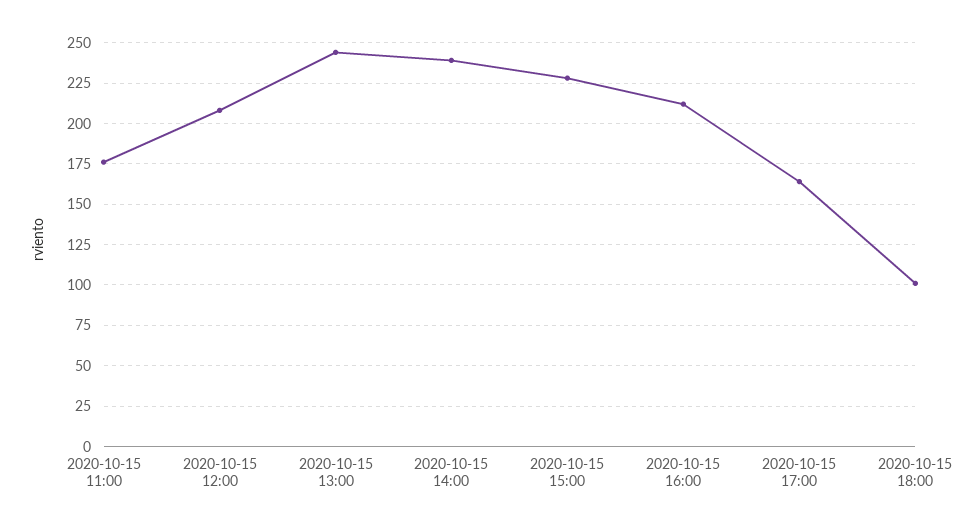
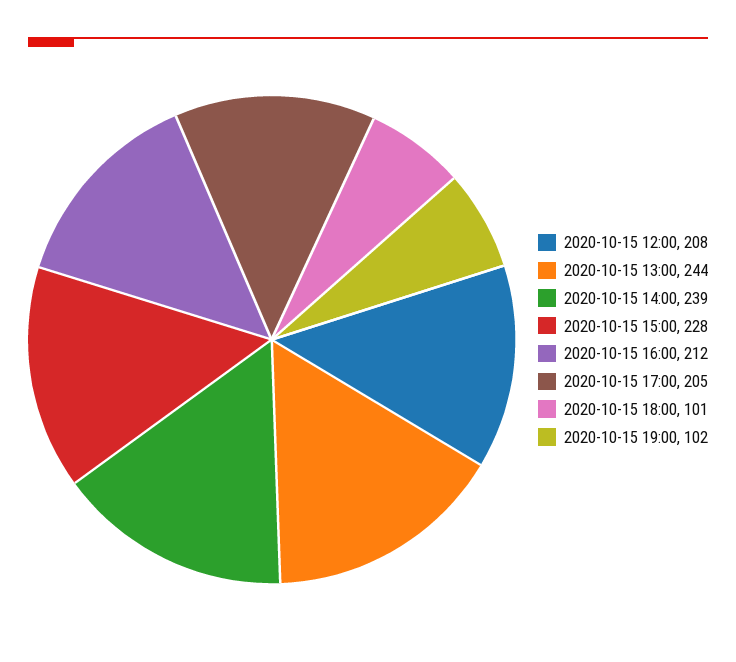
2020-10-15 11:00: 175 -> none
2020-10-15 17:00: 165 -> 205
2020-10-15 19:00: none -> 102

